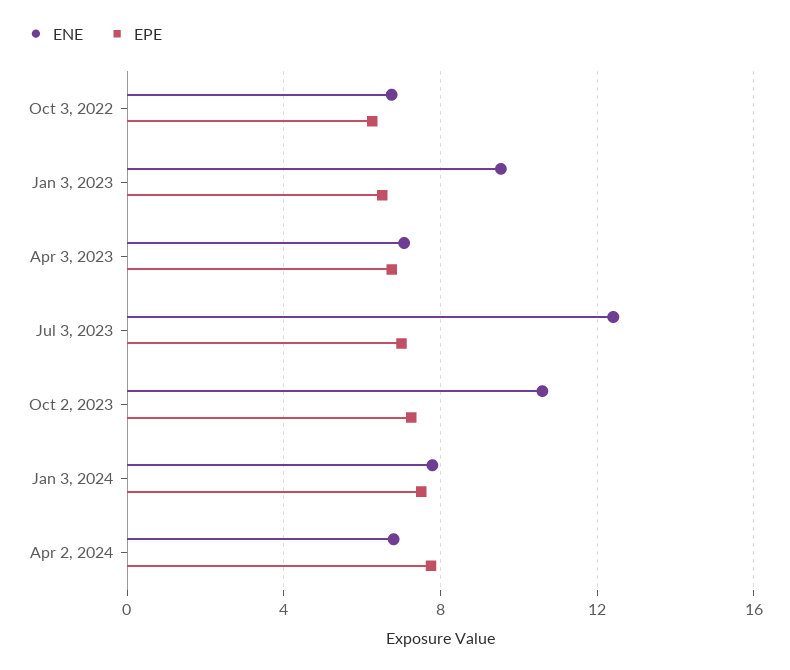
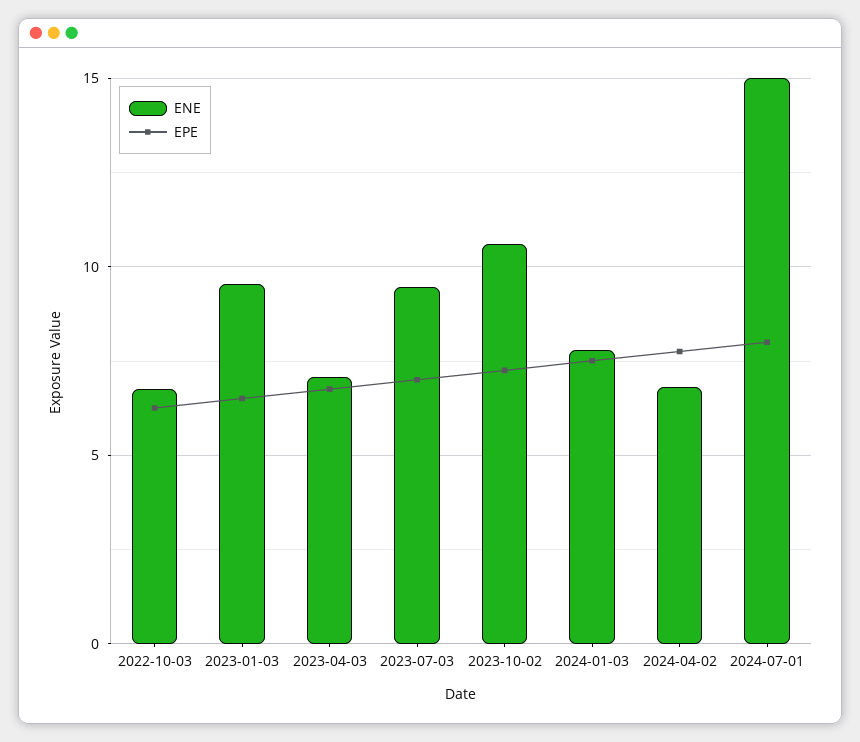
ENE, Jul 3, 2023: 12.5 -> 9.5
ENE, 2024-07-01: none -> 15
EPE, 2024-07-01: none -> 8

